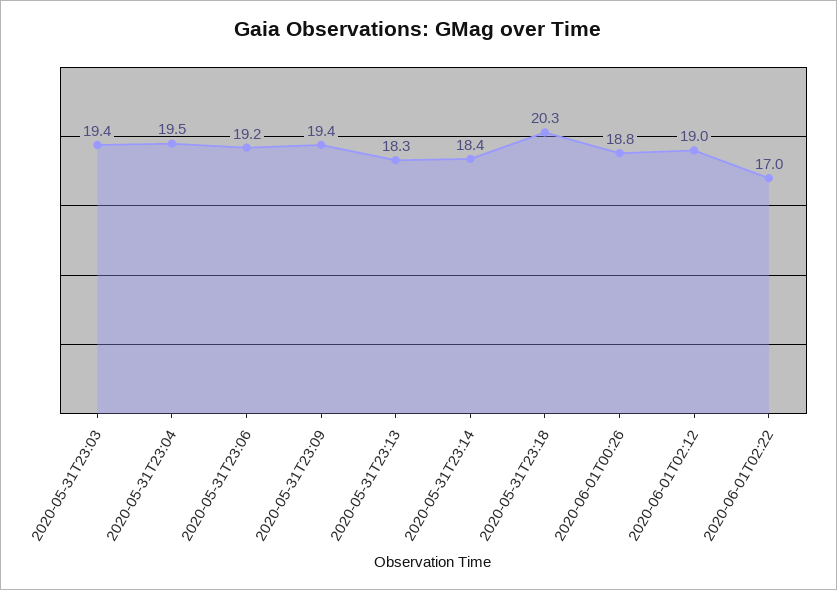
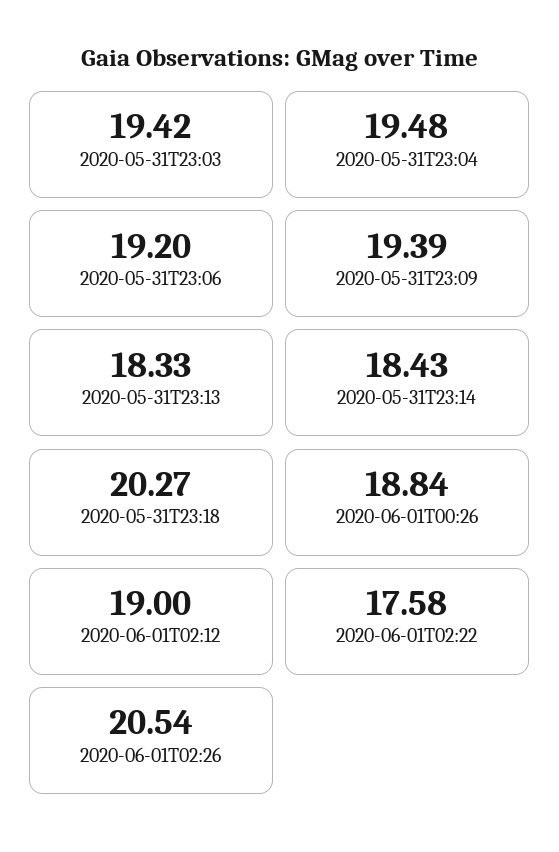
2020-06-01T02:22: 17 -> 17.58
2020-06-01T02:26: none -> 20.54

